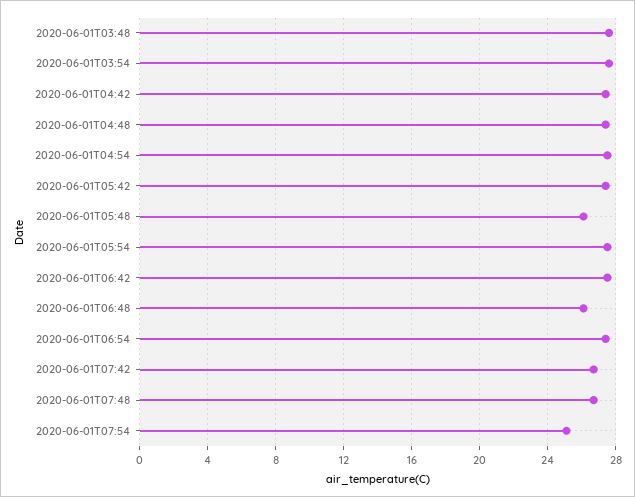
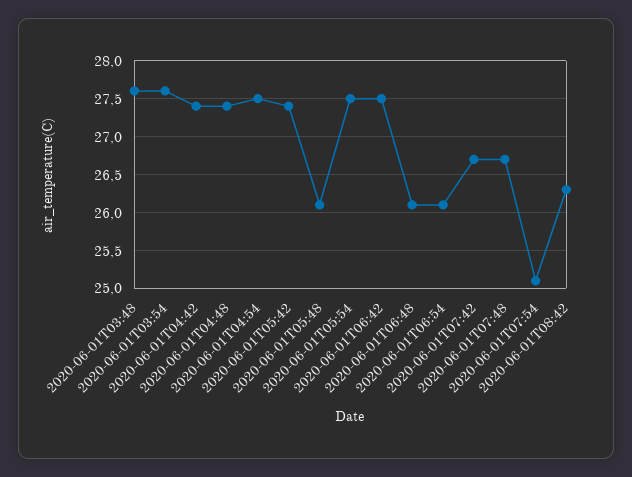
2020-06-01T06:54: 27.5 -> 26.1
2020-06-01T08:42: none -> 26.3

